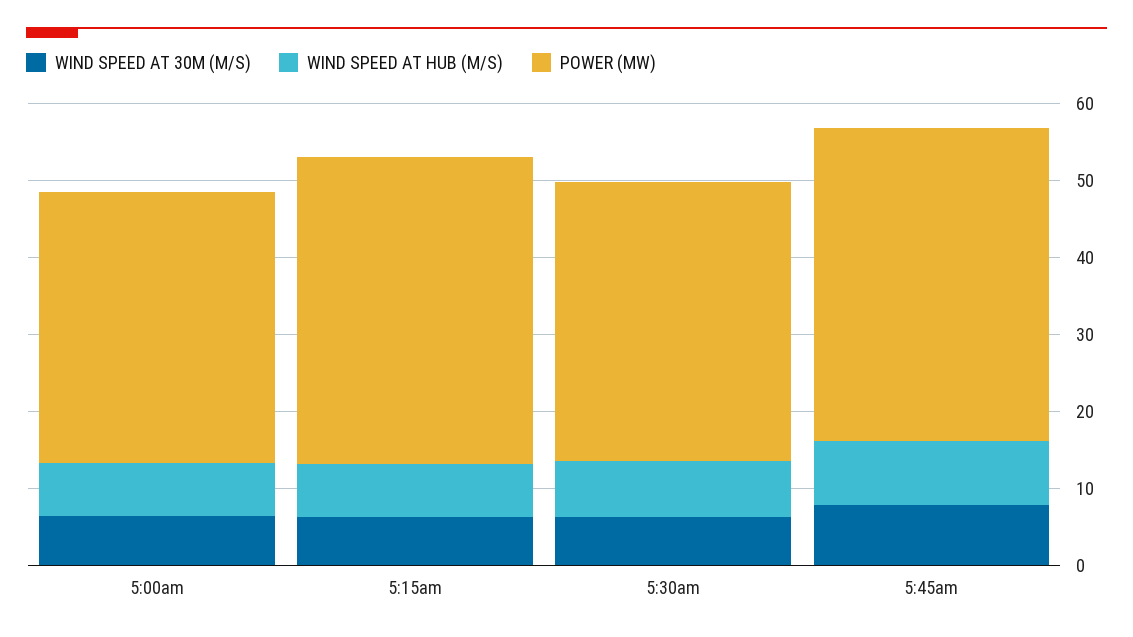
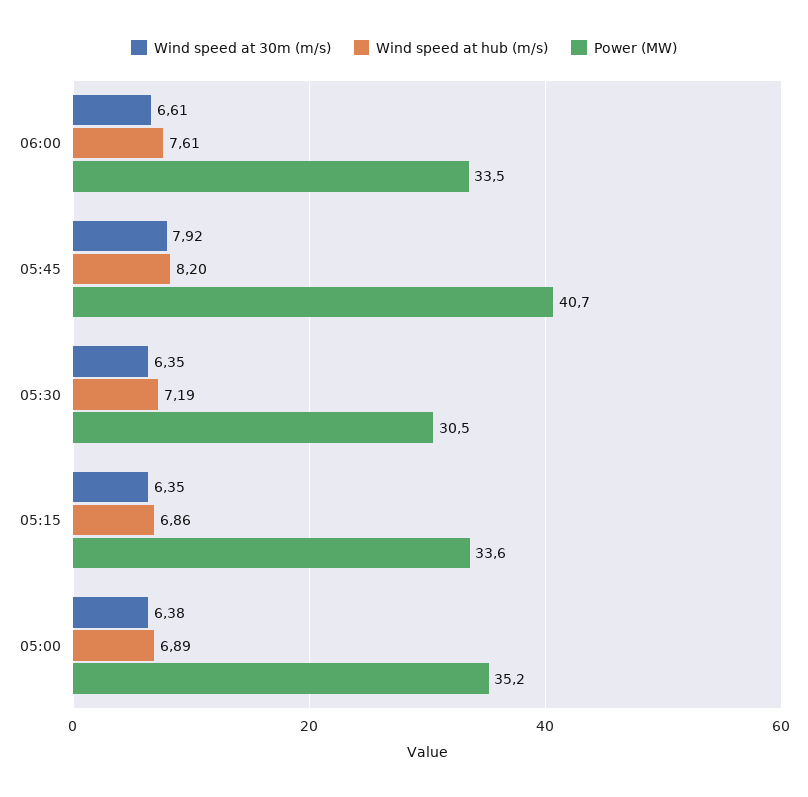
POWER (MW), 5:15am: 40 -> 33.6
POWER (MW), 5:30am: 36 -> 30.5
WIND SPEED AT 30M (M/S), 06:00: none -> 6.61
WIND SPEED AT HUB (M/S), 06:00: none -> 7.61
POWER (MW), 06:00: none -> 33.5

